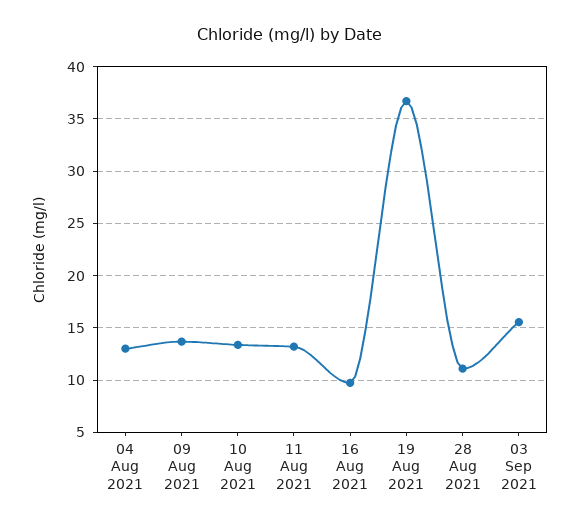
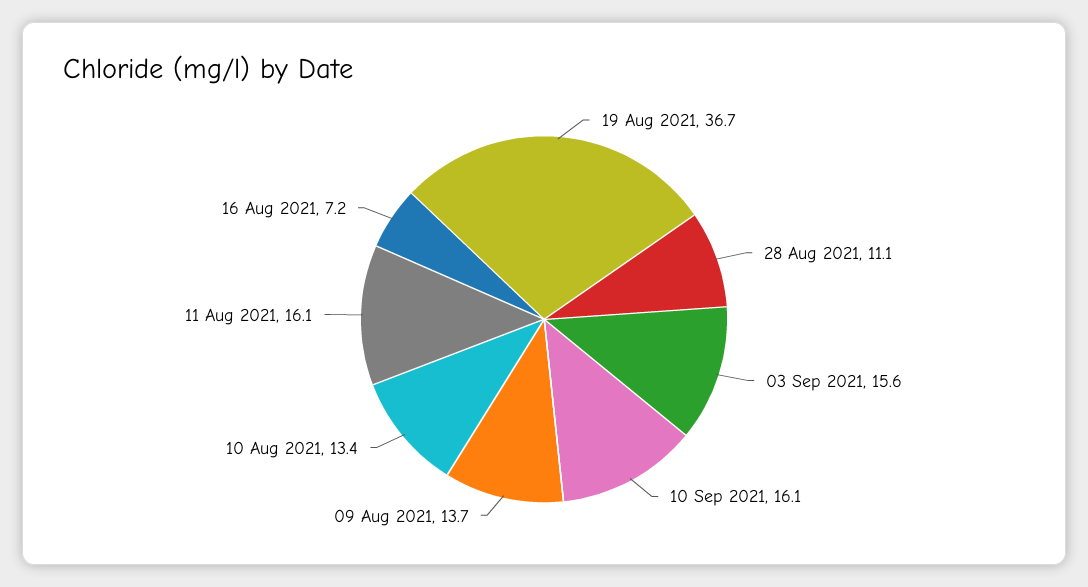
04 Aug 2021: 13 -> none
11 Aug 2021: 13 -> 16.1
16 Aug 2021: 10 -> 7.2
10 Sep 2021: none -> 16.1

